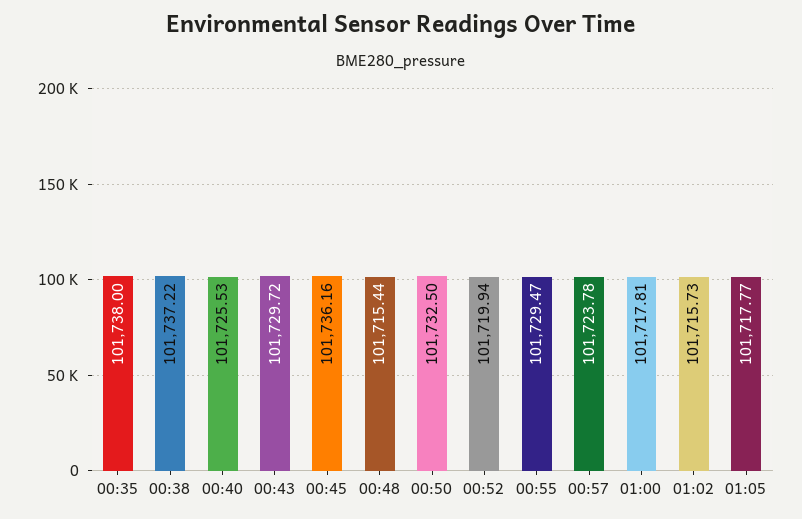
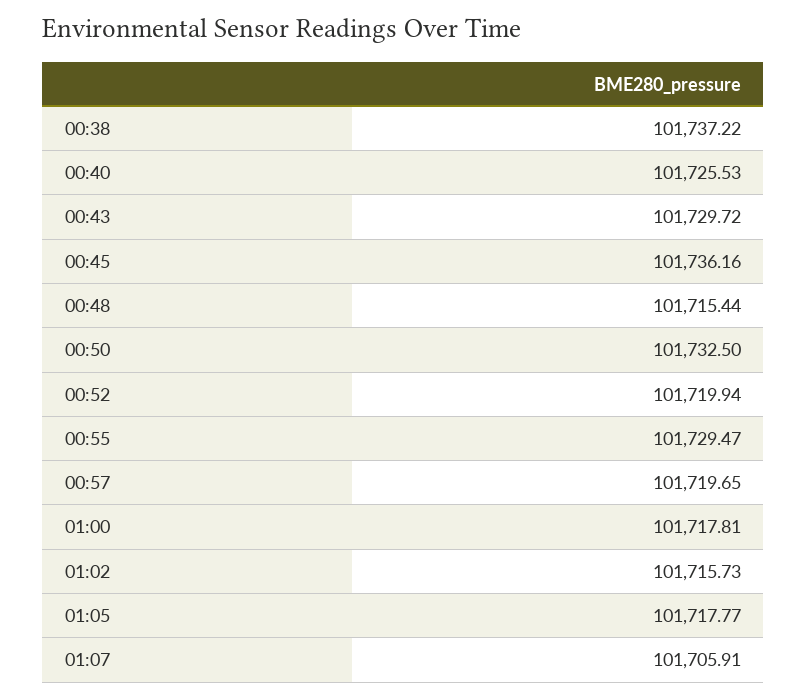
00:35: 101738 -> none
00:57: 101723.78 -> 101719.65
01:07: none -> 101705.91

